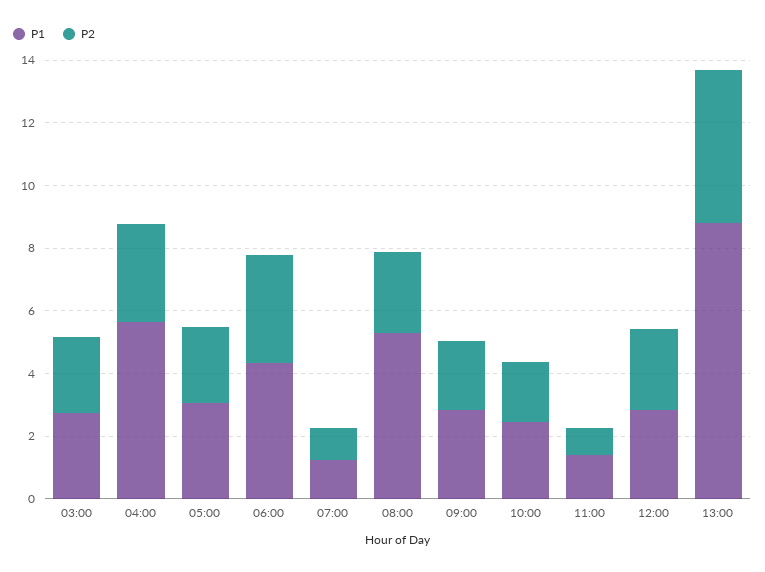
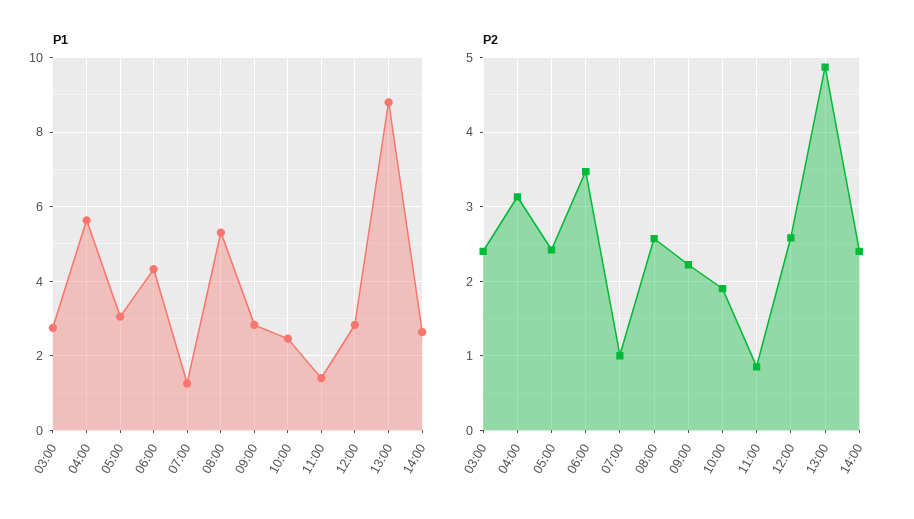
P1, 14:00: none -> 2.6
P2, 14:00: none -> 2.4

